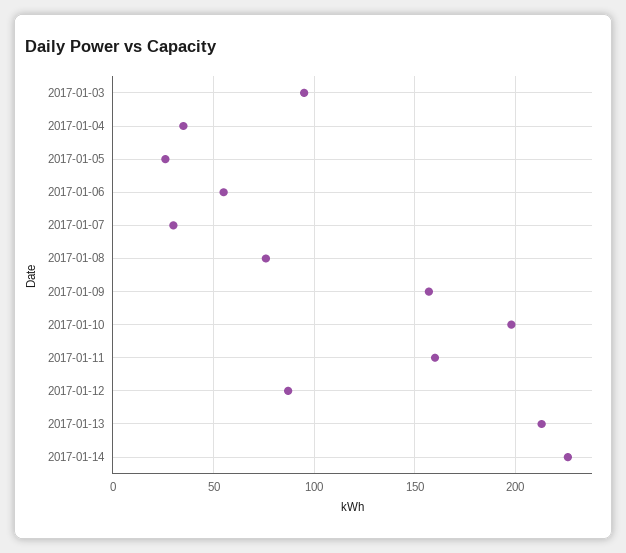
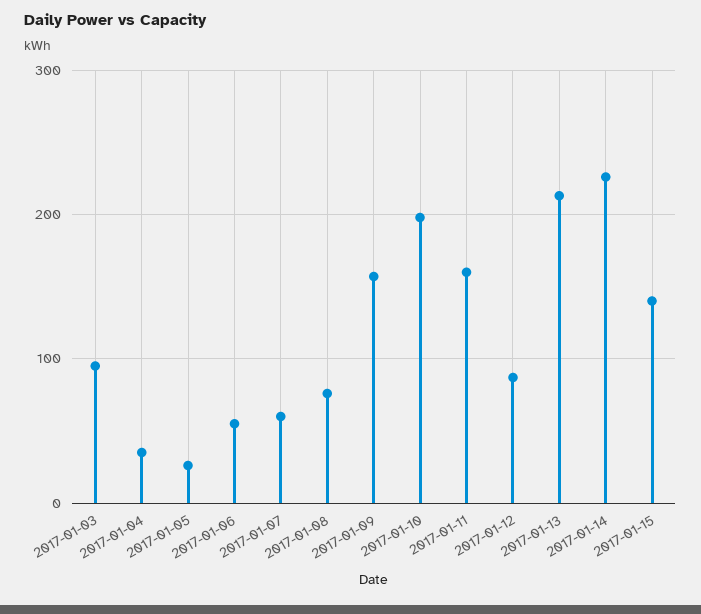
2017-01-07: 30 -> 60
2017-01-15: none -> 140

